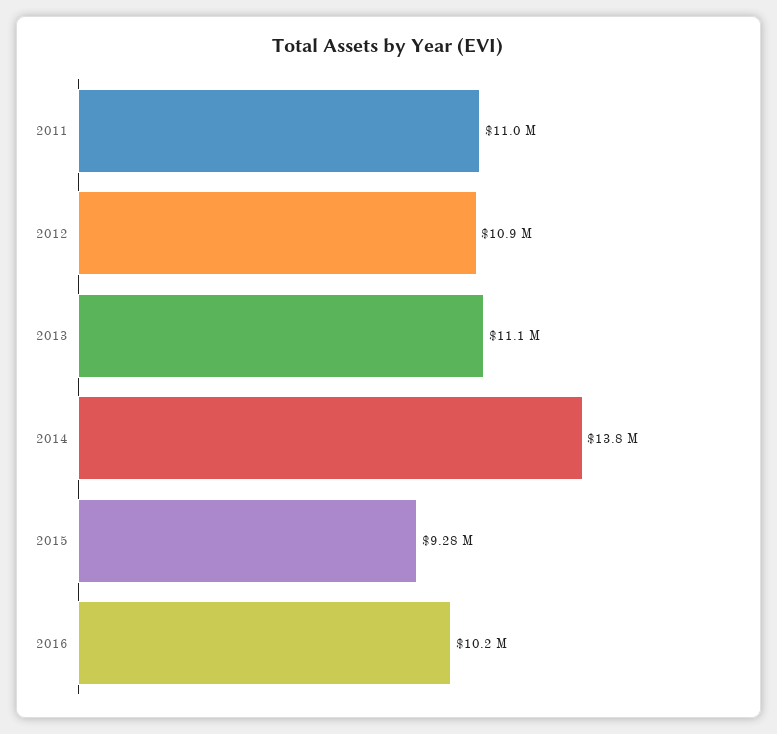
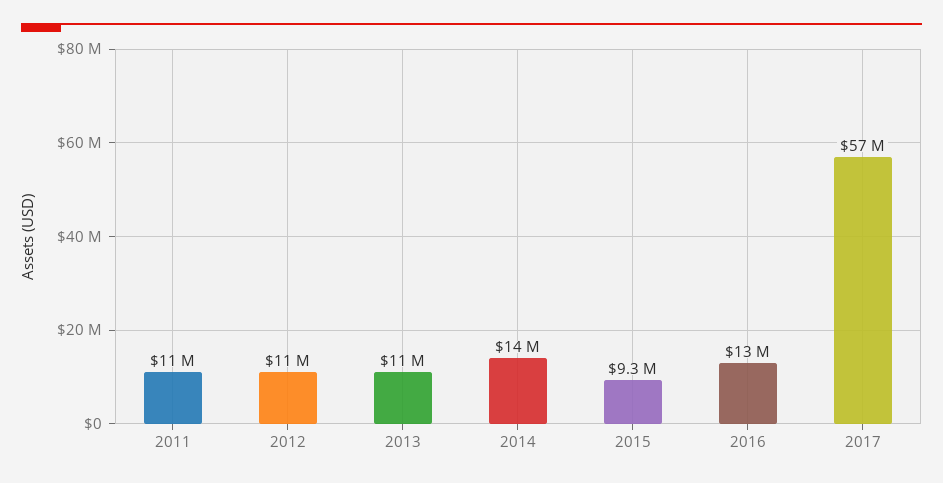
2016: 10200000 -> 13000000
2017: none -> 57000000

